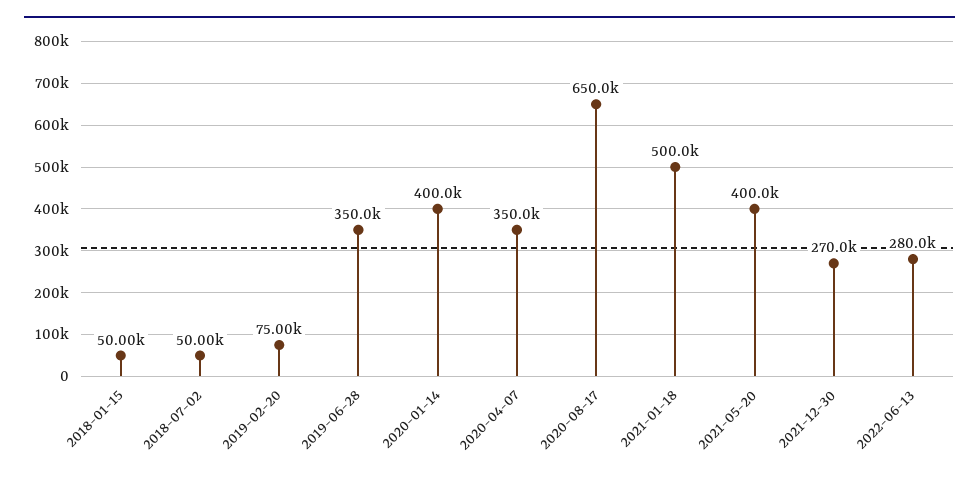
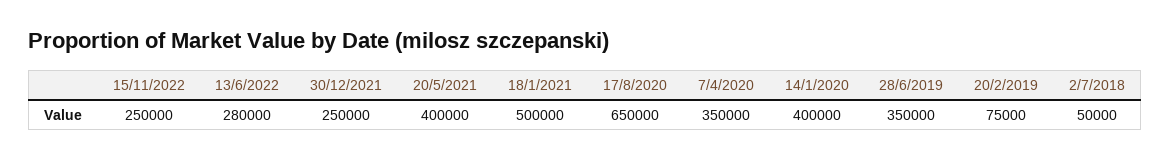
2018-01-15: 50000 -> none
2021-12-30: 270000 -> 250000
15/11/2022: none -> 250000

